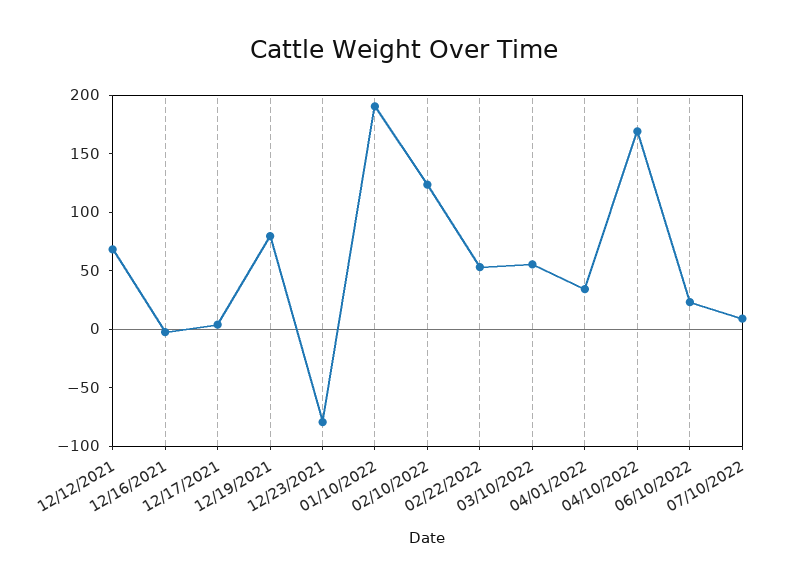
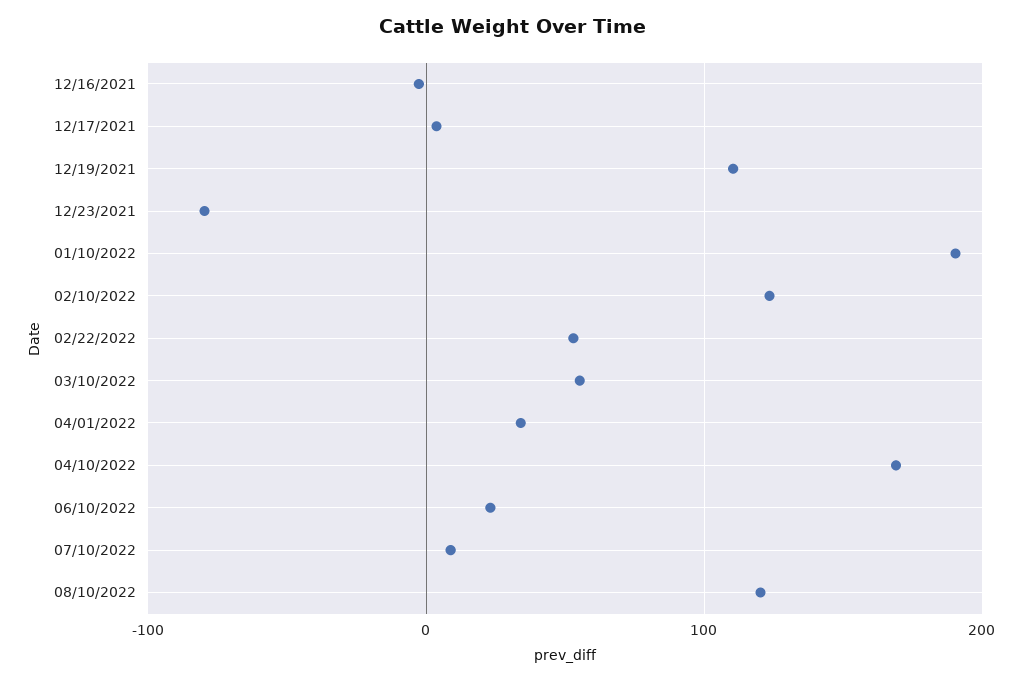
12/12/2021: 70 -> none
12/19/2021: 80 -> 110
08/10/2022: none -> 120

